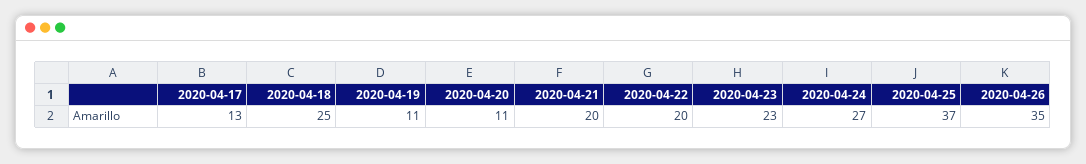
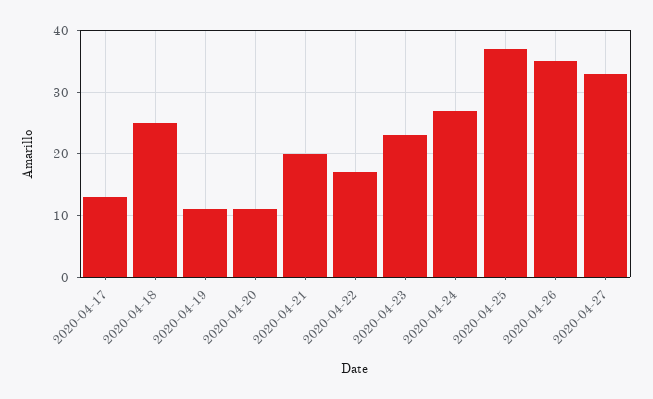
2020-04-22: 20 -> 17
2020-04-27: none -> 33

